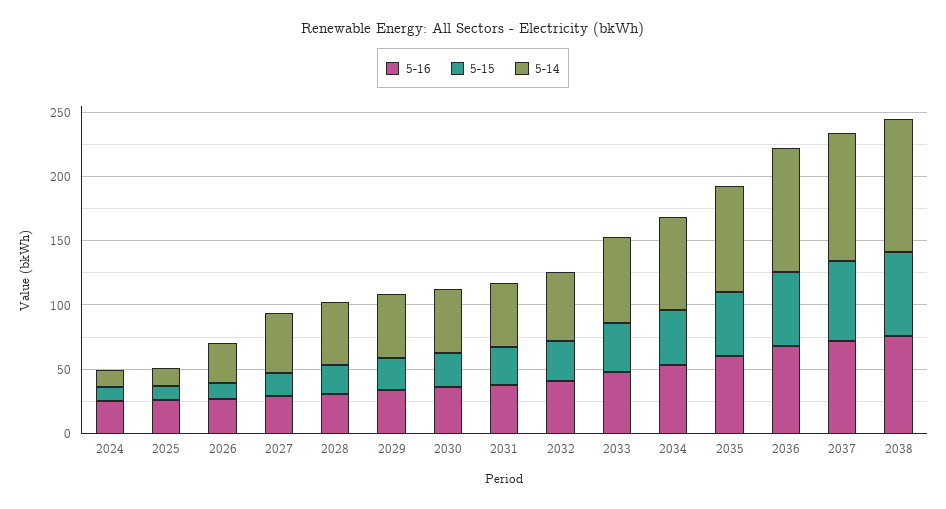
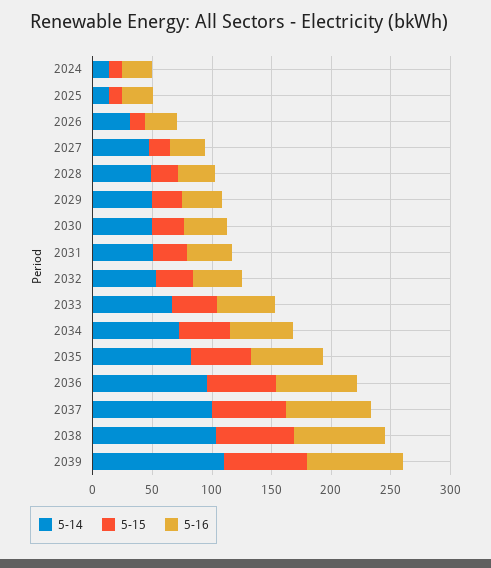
5-14, 2039: none -> 110
5-15, 2039: none -> 70
5-16, 2039: none -> 80

